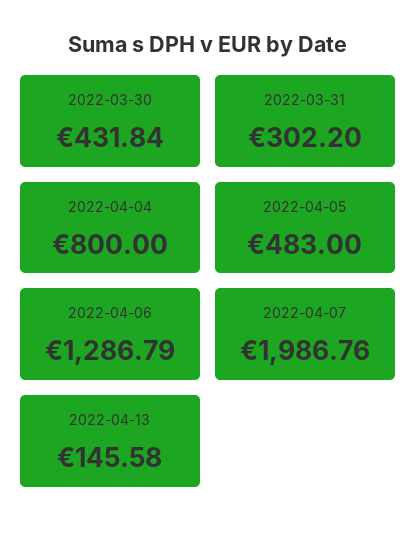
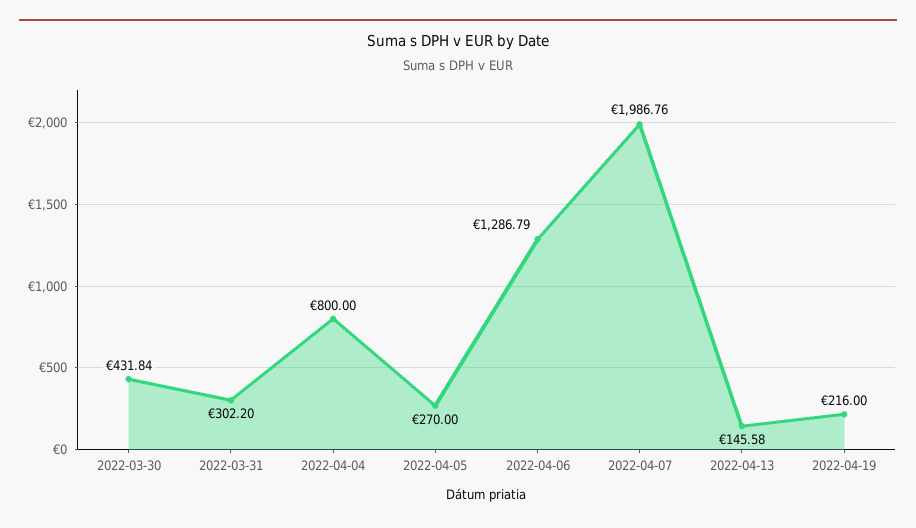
2022-04-05: 483 -> 270
2022-04-19: none -> 216

